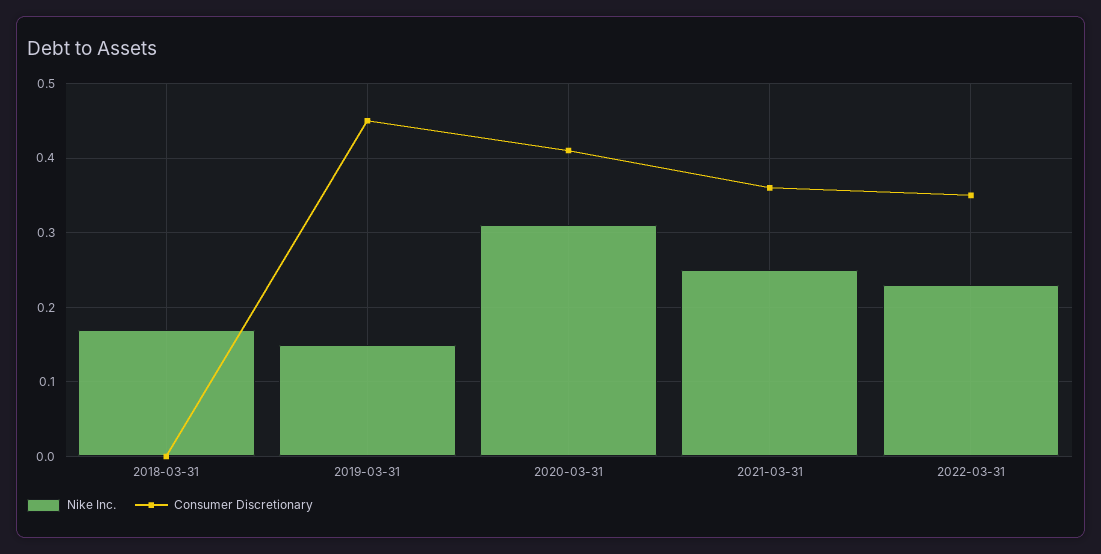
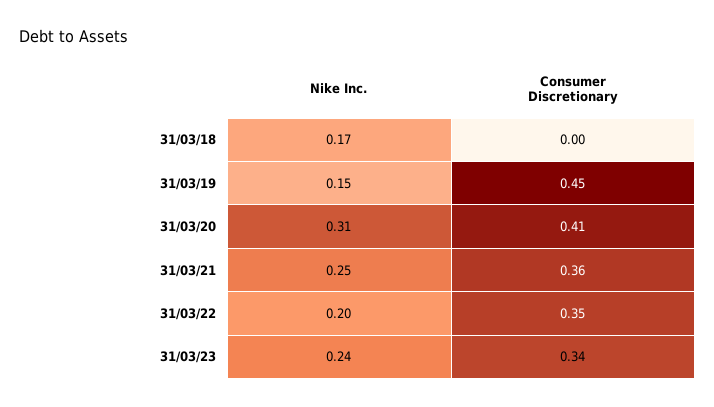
Nike Inc., 2022-03-31: 0.23 -> 0.2
Nike Inc., 31/03/23: none -> 0.24
Consumer Discretionary, 31/03/23: none -> 0.34

